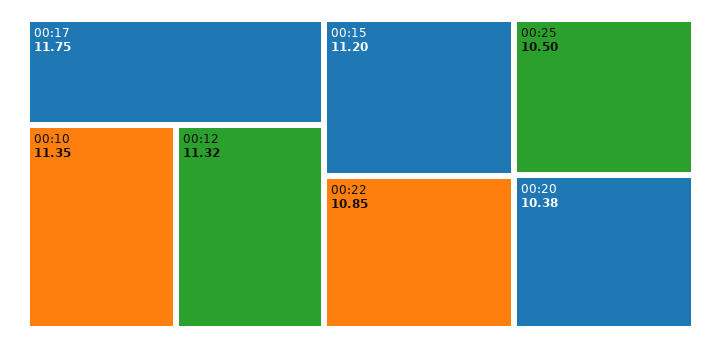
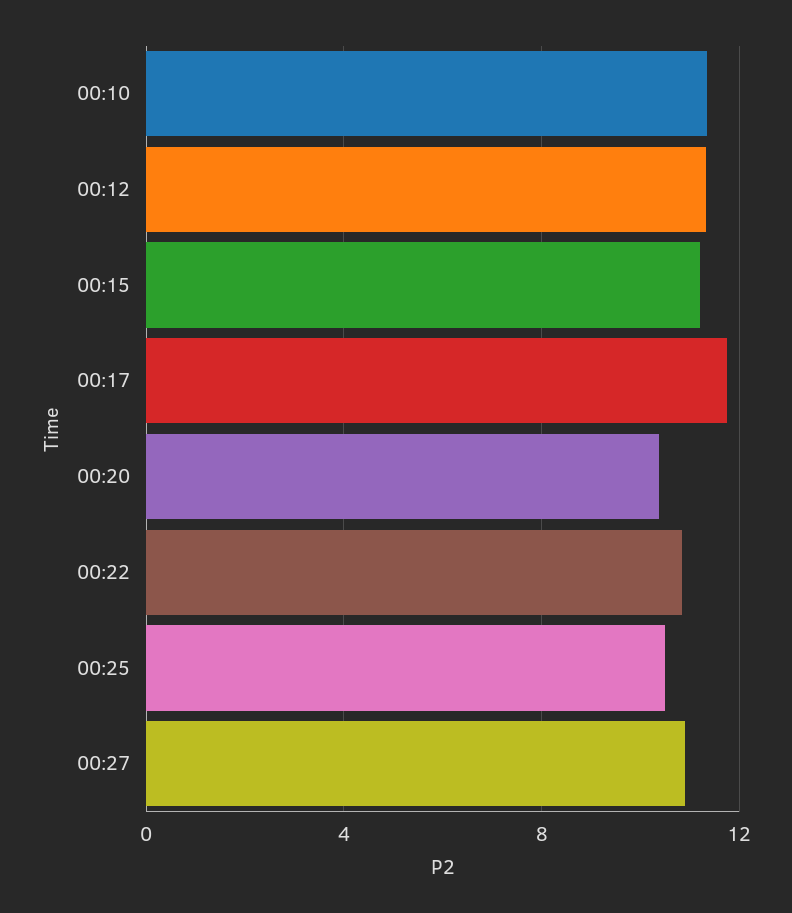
00:27: none -> 11

